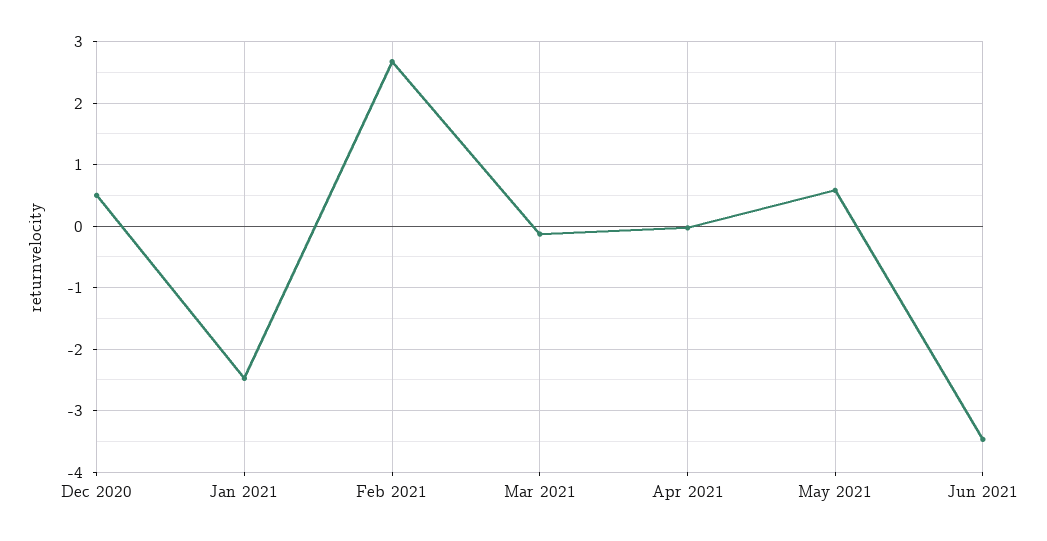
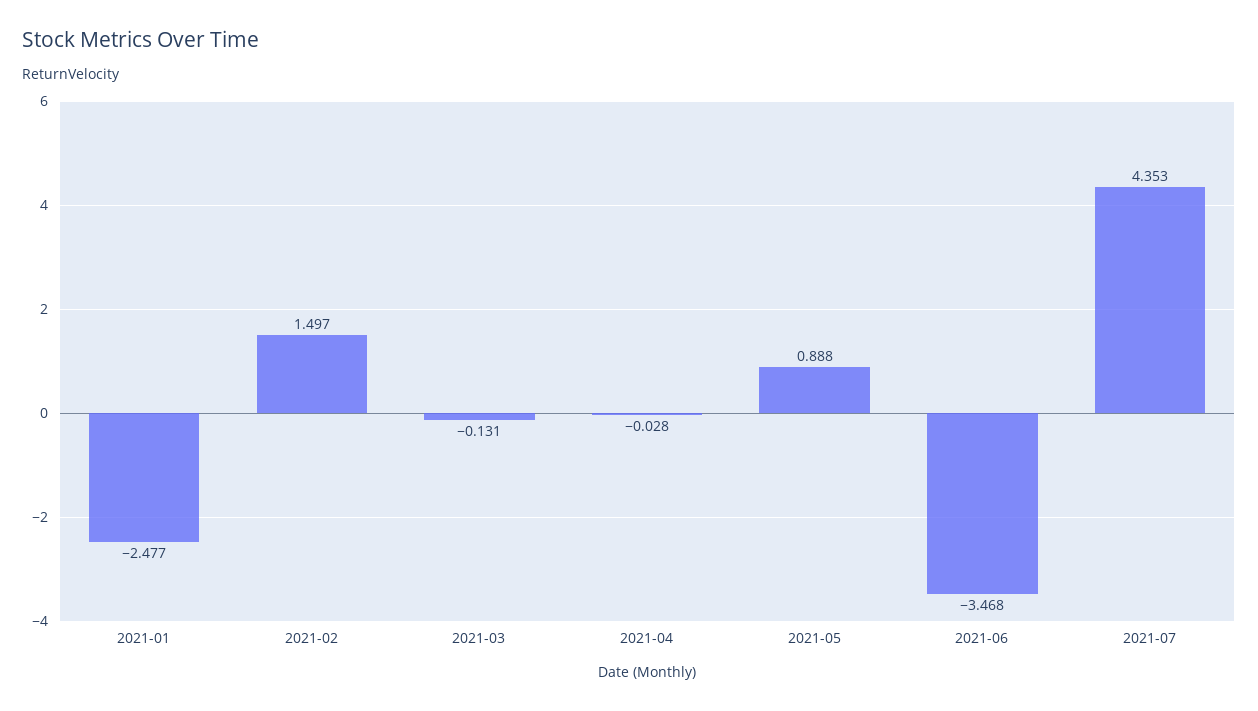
Dec 2020: 0.5 -> none
Feb 2021: 2.7 -> 1.497
May 2021: 0.6 -> 0.888
2021-07: none -> 4.353

